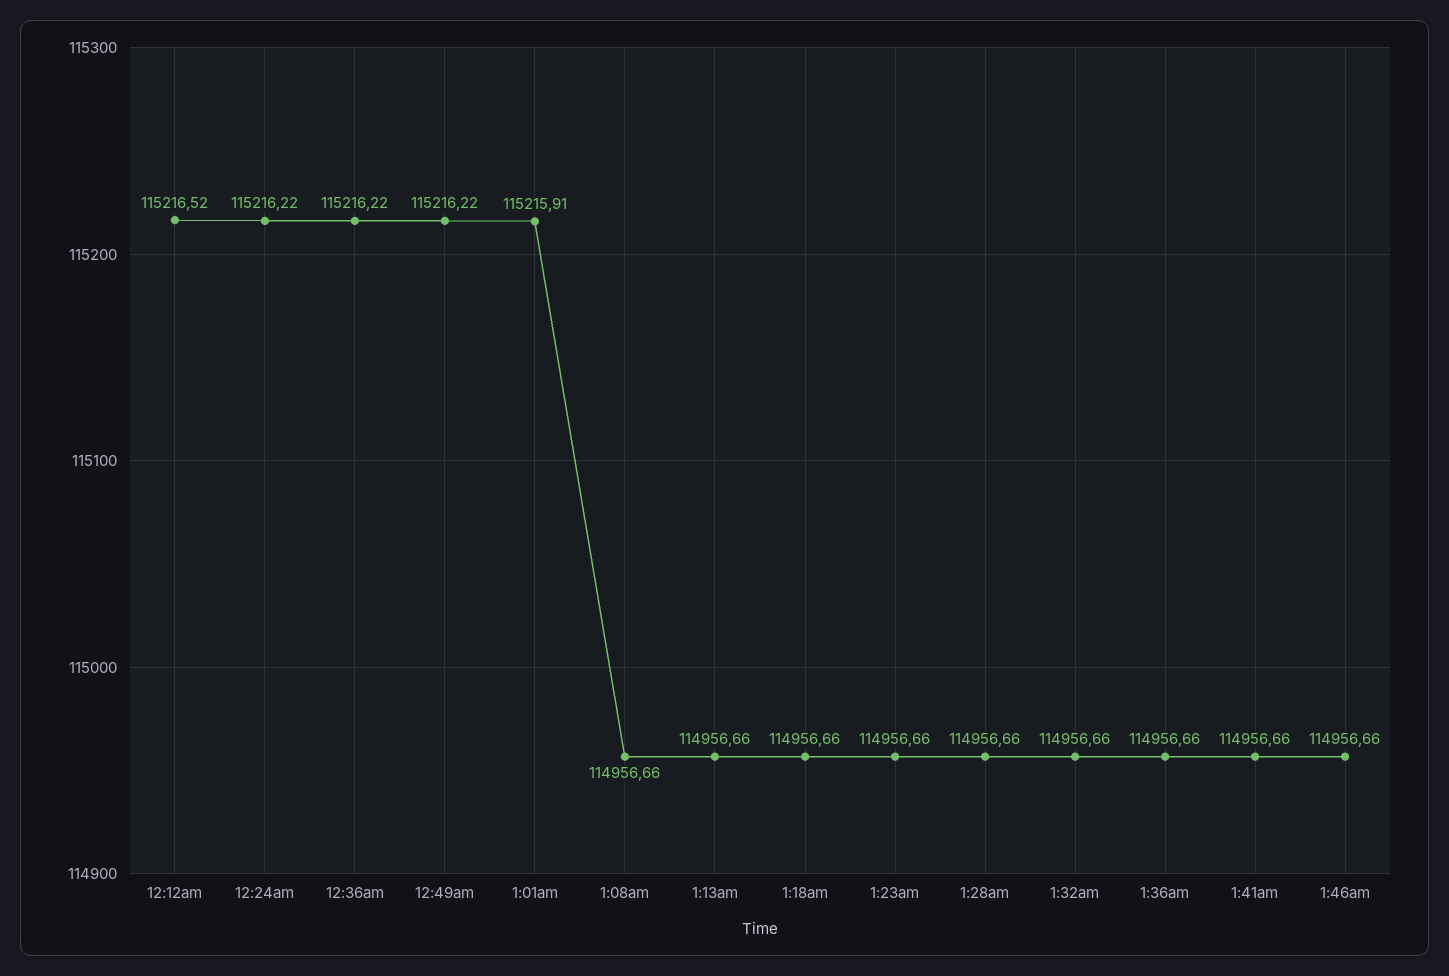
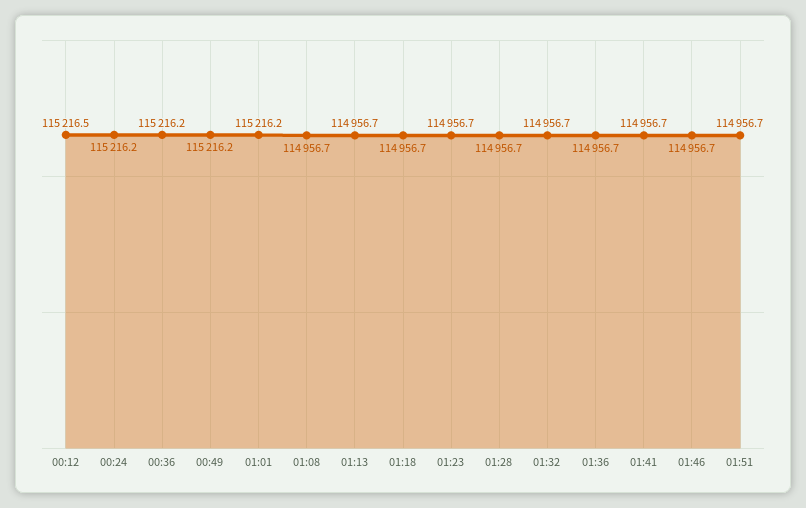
1:01am: 115215.91 -> 115216.2
01:51: none -> 114956.7

